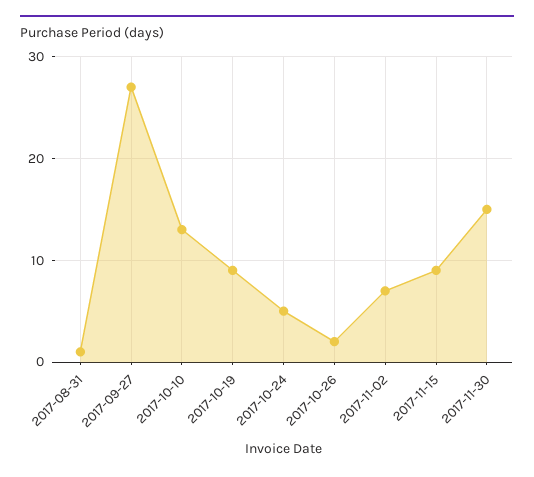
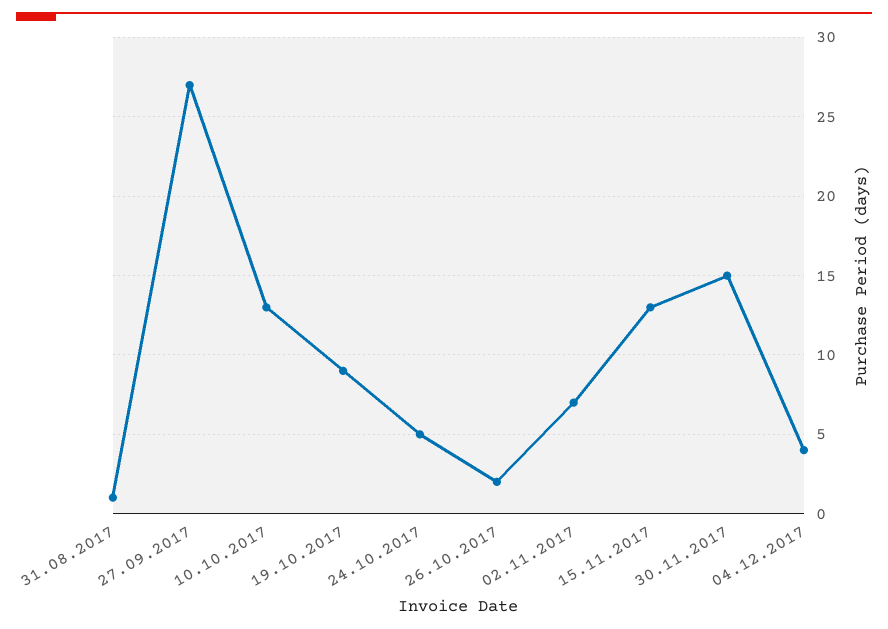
2017-11-15: 9 -> 13
04.12.2017: none -> 4

